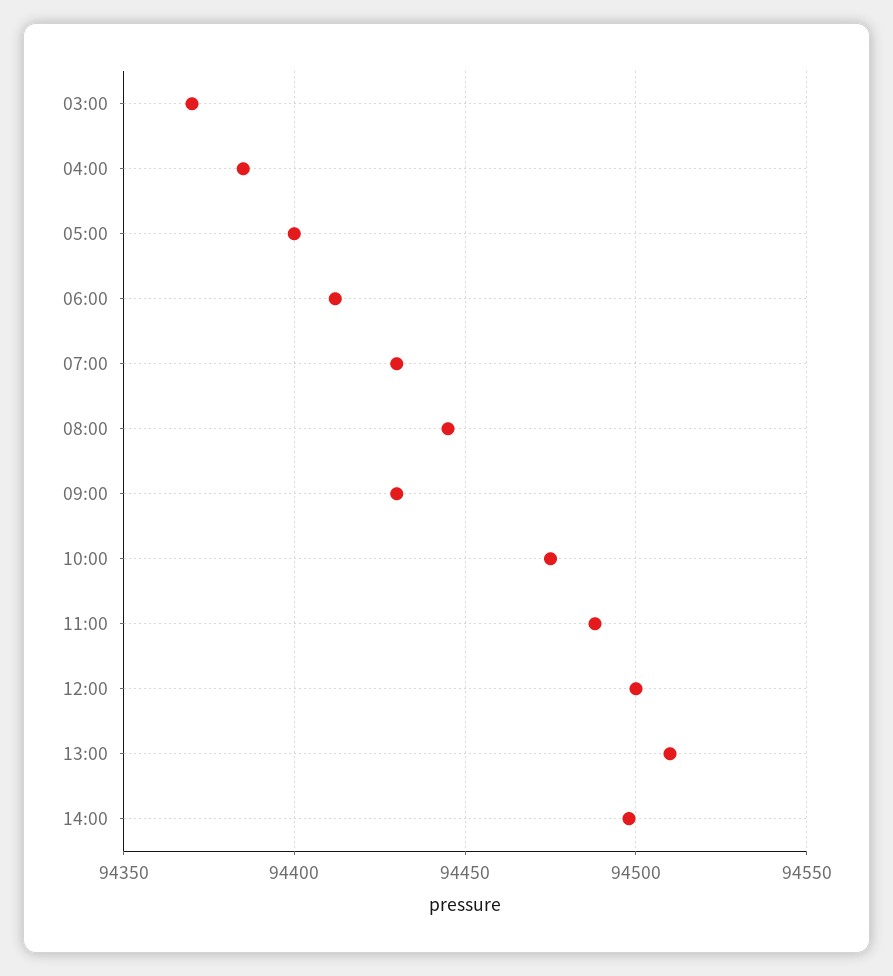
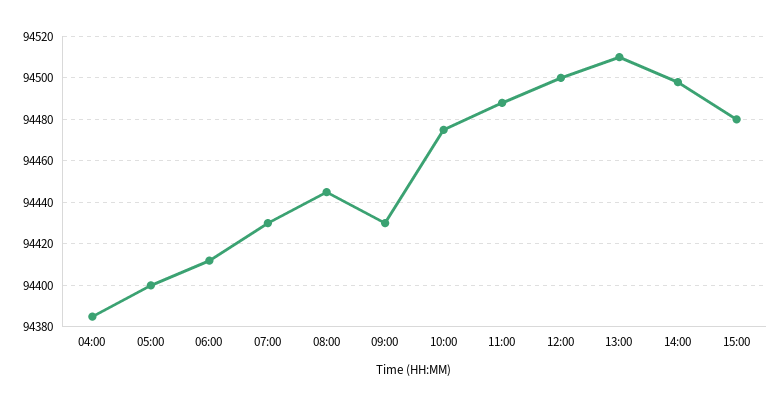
03:00: 94370 -> none
15:00: none -> 94480

